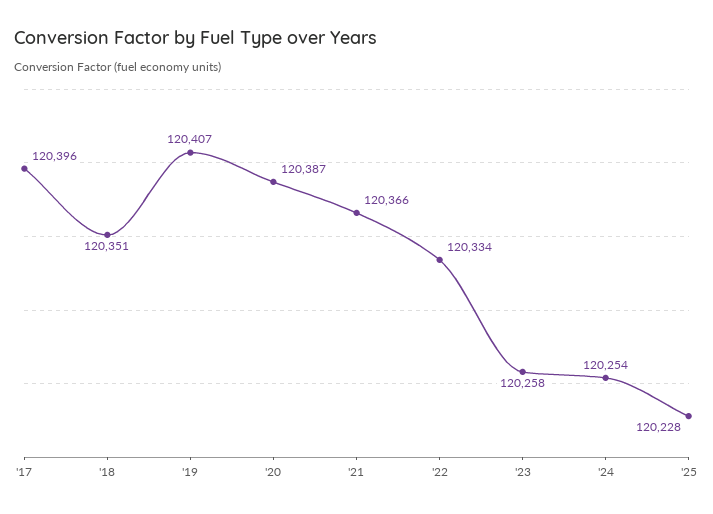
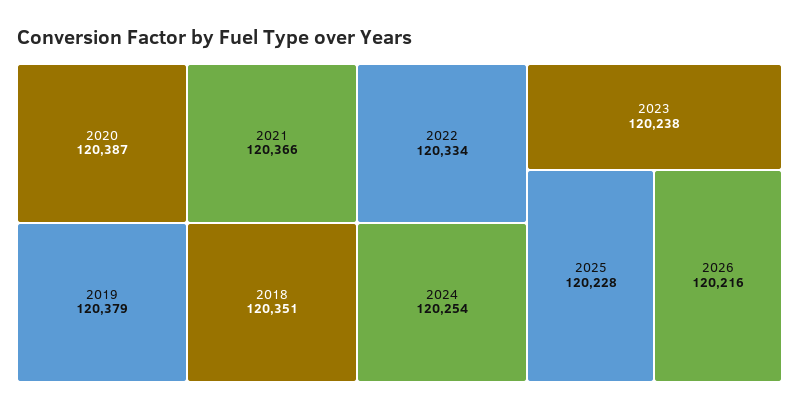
'17: 120396 -> none
'19: 120407 -> 120379
'23: 120258 -> 120238
2026: none -> 120216

